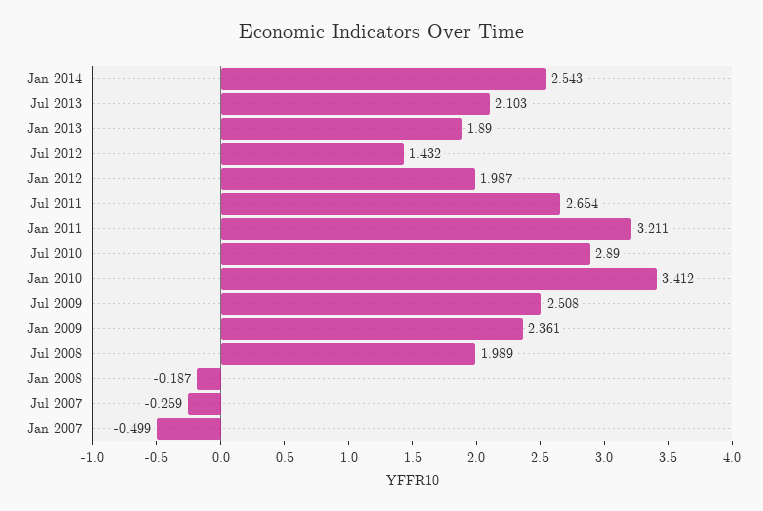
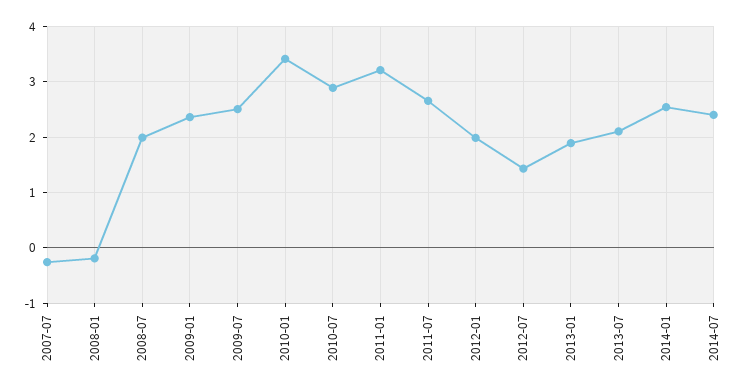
Jan 2007: -0.499 -> none
2014-07: none -> 2.4

